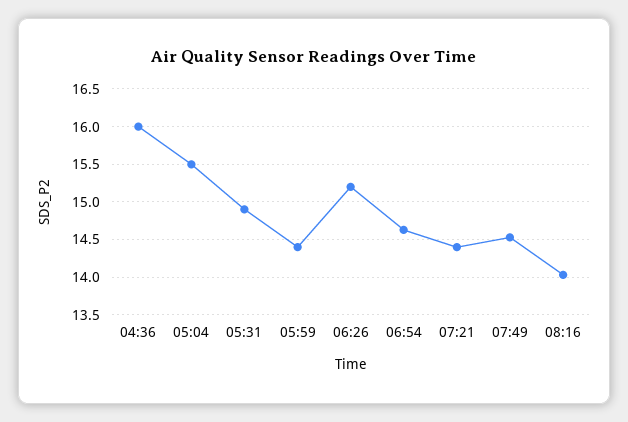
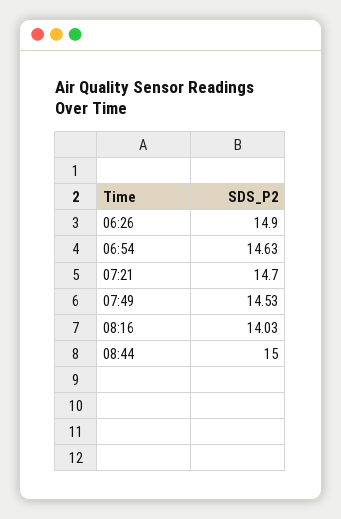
04:36: 16 -> none
05:04: 15.5 -> none
05:31: 14.9 -> none
05:59: 14.4 -> none
06:26: 15.2 -> 14.9
07:21: 14.4 -> 14.7
08:44: none -> 15

